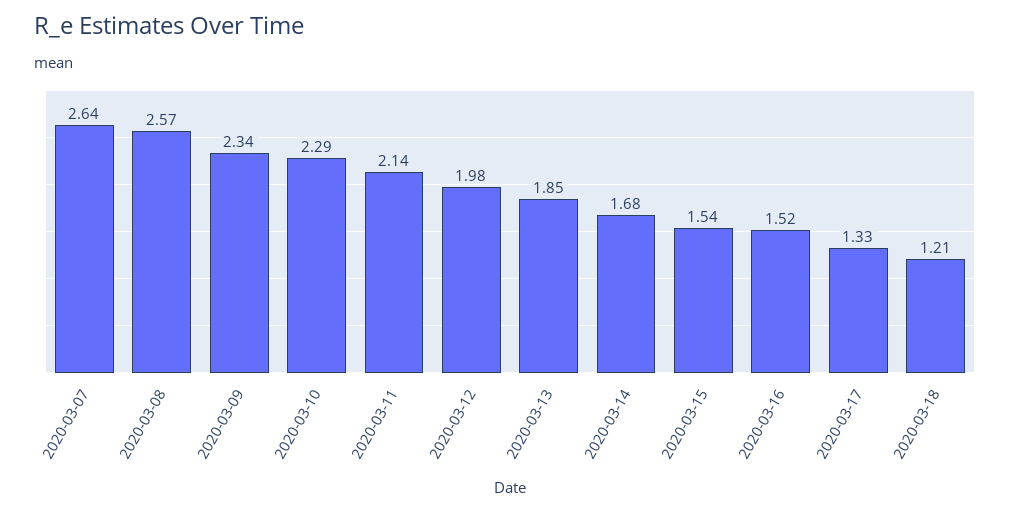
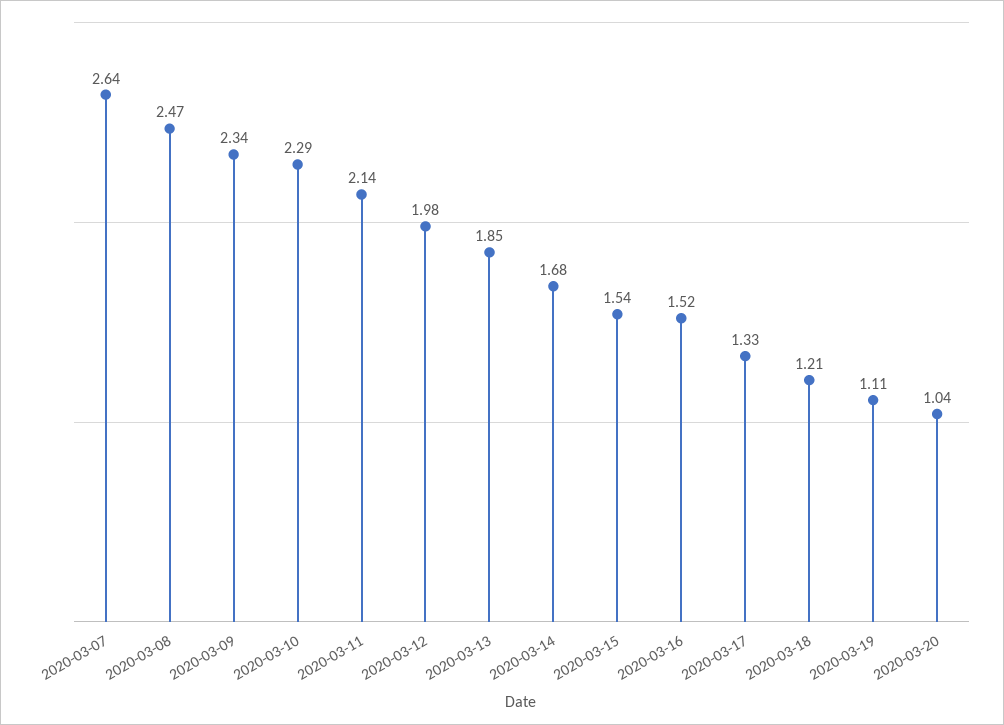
2020-03-08: 2.57 -> 2.47
2020-03-19: none -> 1.11
2020-03-20: none -> 1.04

